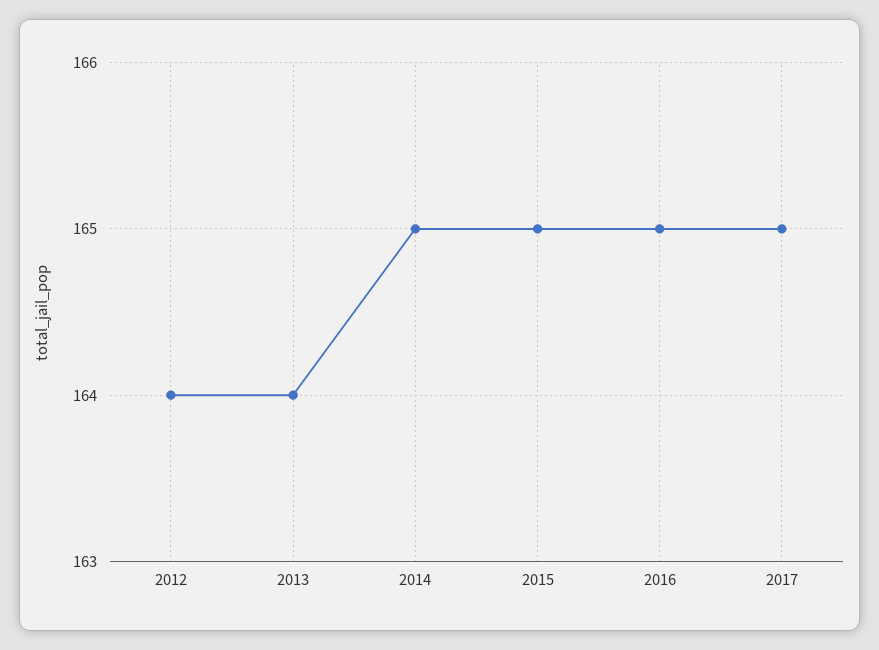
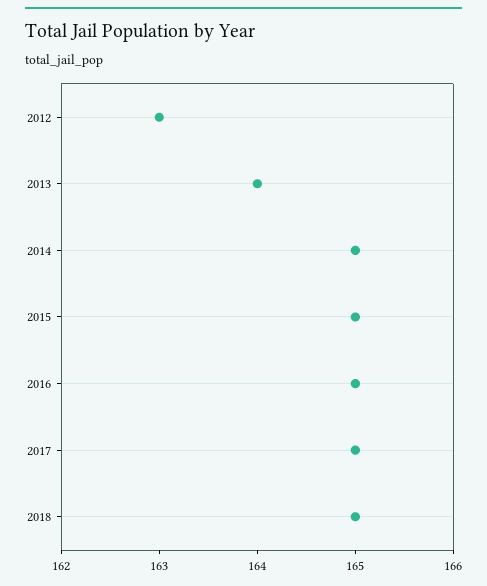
2012: 164 -> 163
2018: none -> 165

